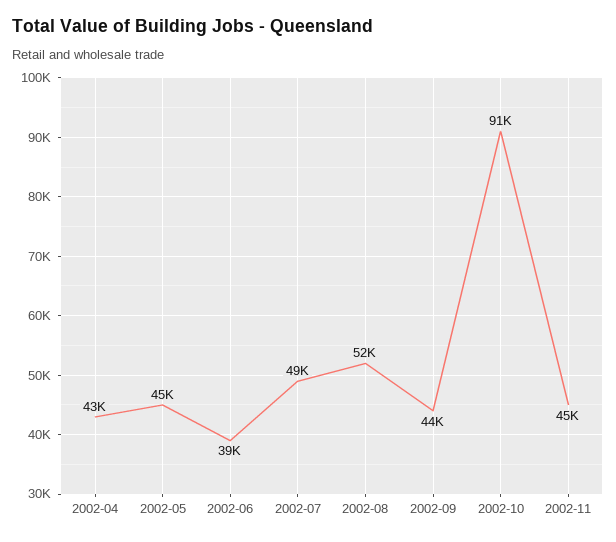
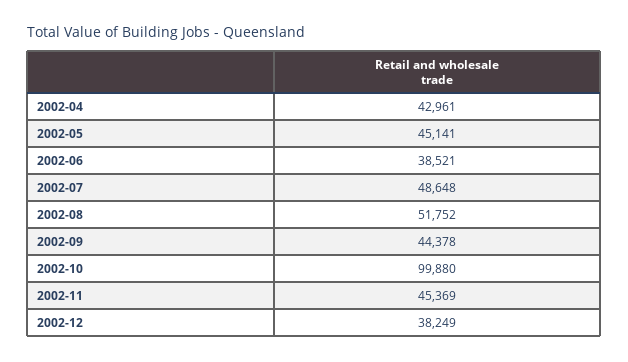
2002-10: 91000 -> 99880
2002-12: none -> 38249

